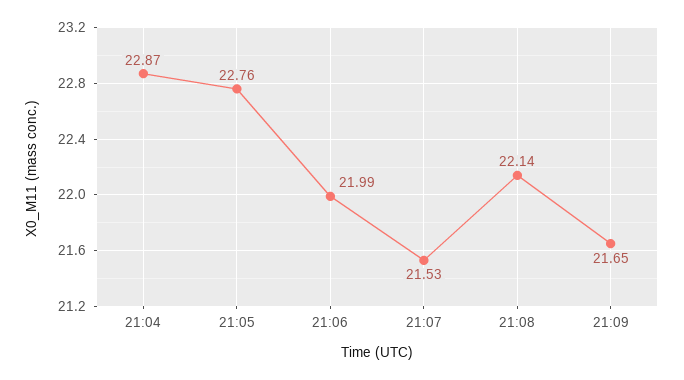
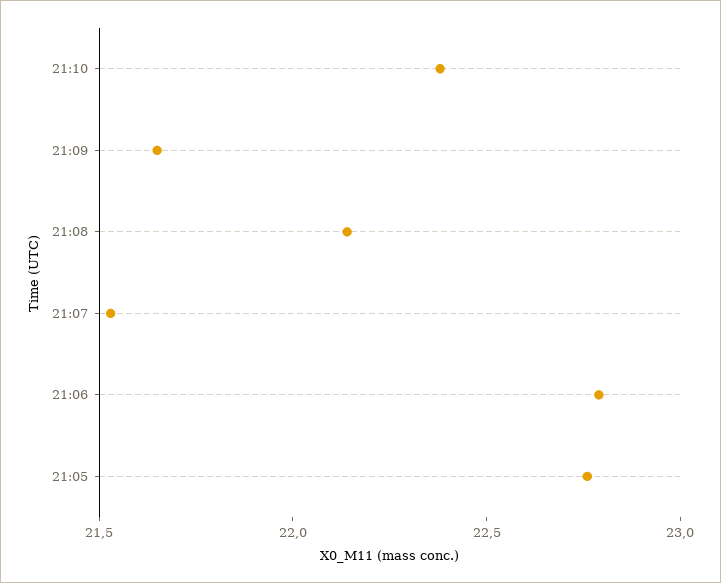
21:04: 22.87 -> none
21:06: 21.99 -> 22.8
21:10: none -> 22.4

